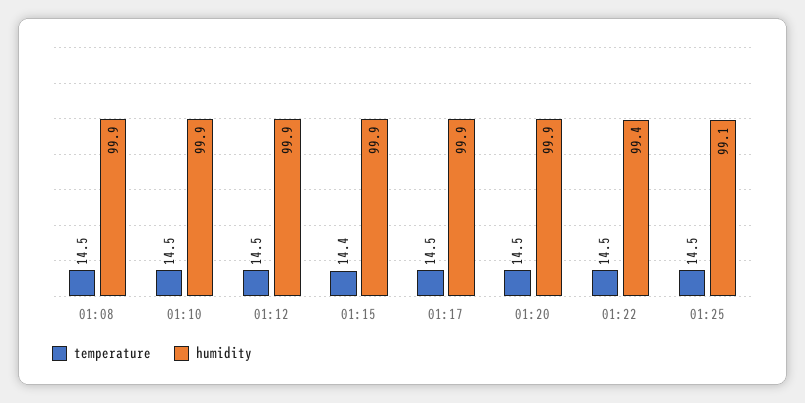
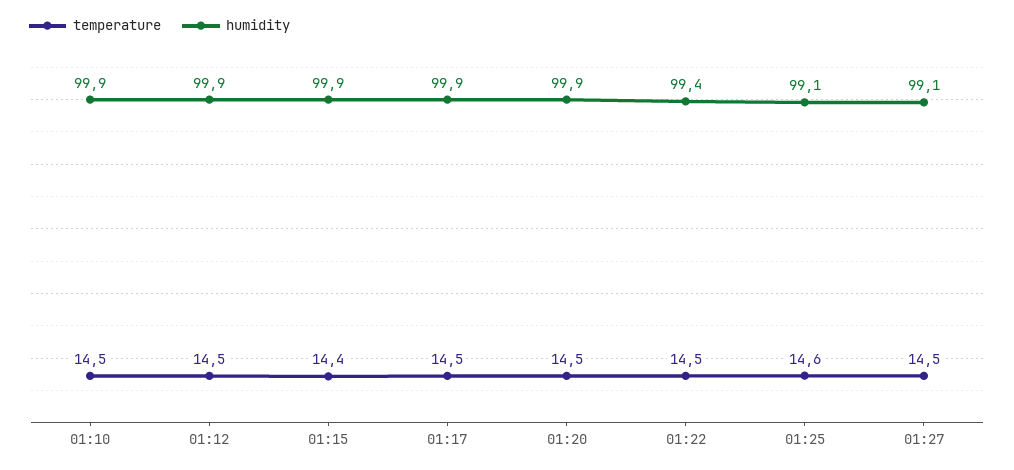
temperature, 01:08: 14.5 -> none
humidity, 01:08: 99.9 -> none
temperature, 01:25: 14.5 -> 14.6
temperature, 01:27: none -> 14.5
humidity, 01:27: none -> 99.1

